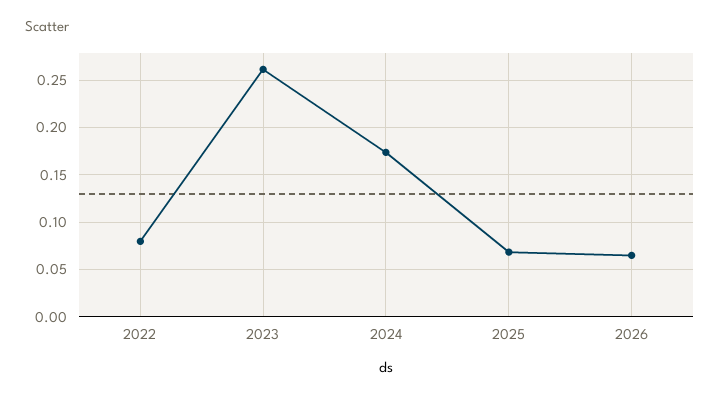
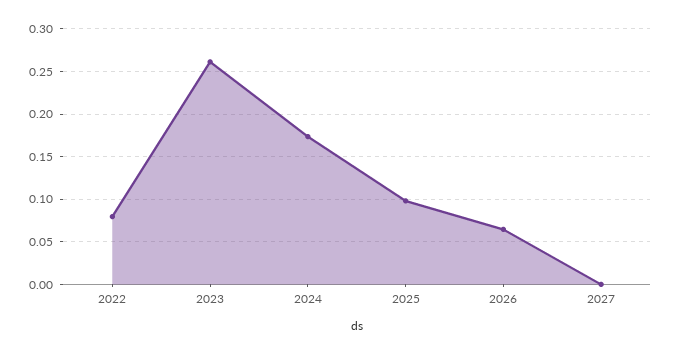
2025: 0.07 -> 0.1
2027: none -> 0

